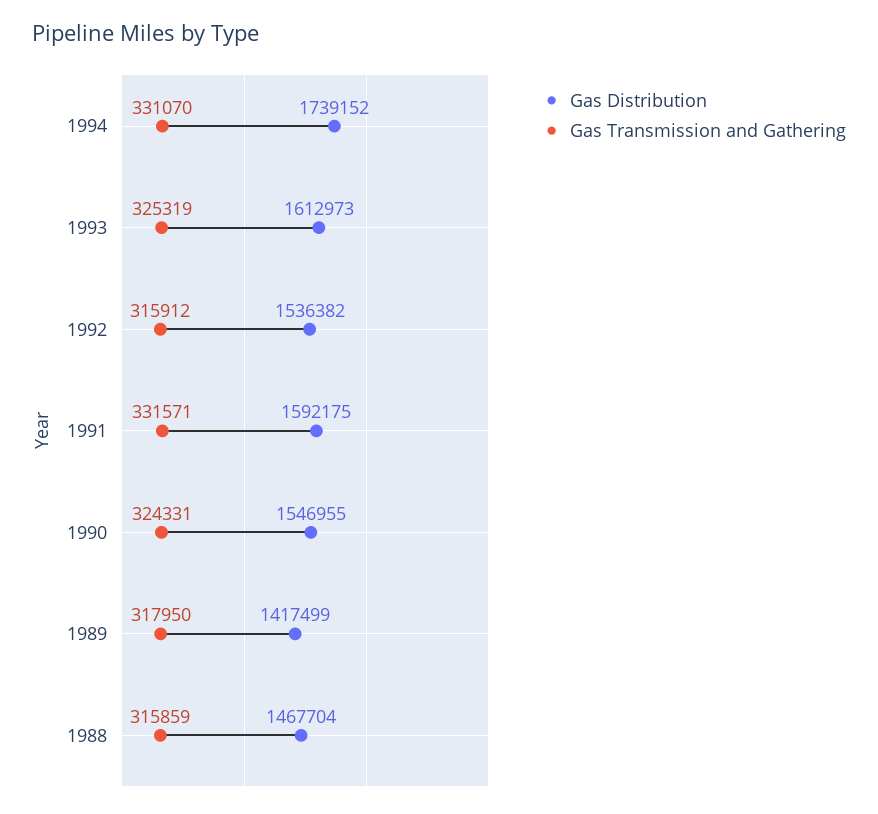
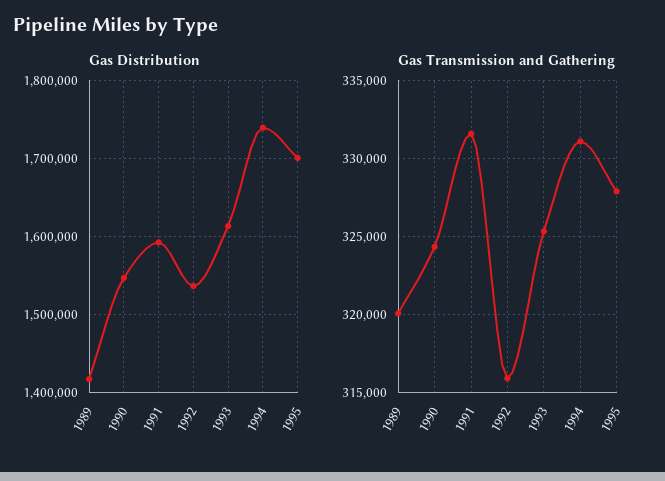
Gas Transmission and Gathering, 1989: 317950 -> 320000
Gas Distribution, 1988: 1467704 -> none
Gas Transmission and Gathering, 1988: 315859 -> none
Gas Distribution, 1995: none -> 1700000
Gas Transmission and Gathering, 1995: none -> 328000

